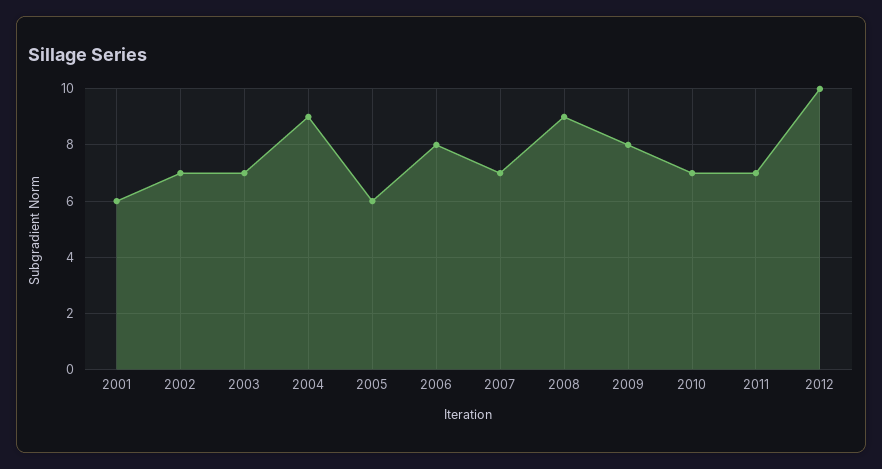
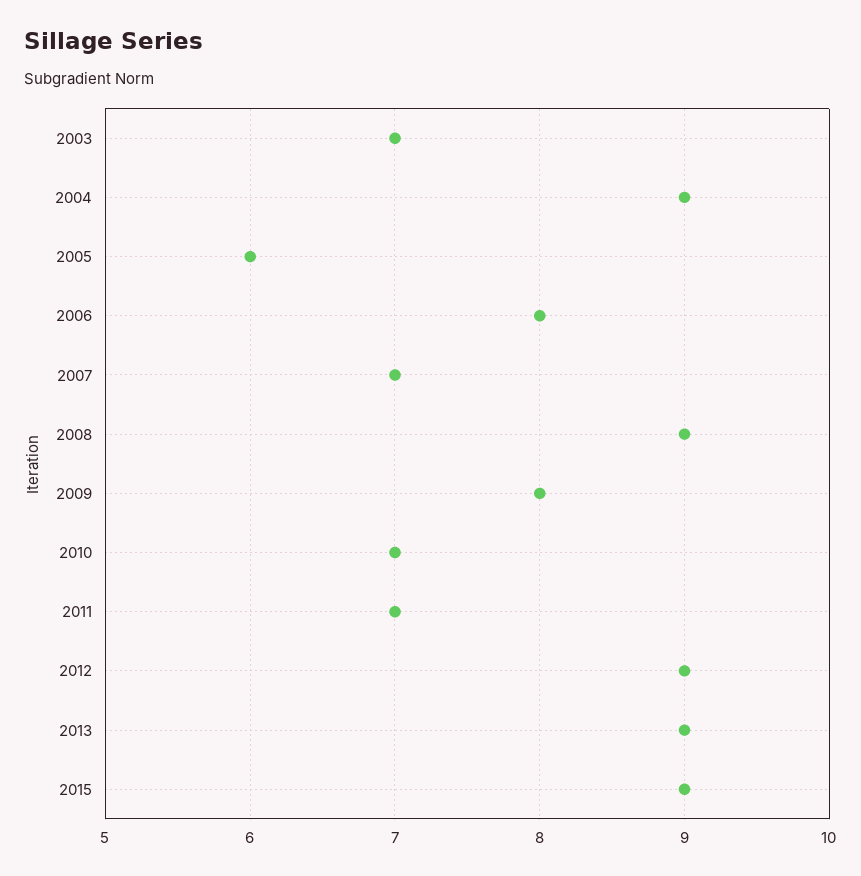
2001: 6 -> none
2002: 7 -> none
2012: 10 -> 9
2013: none -> 9
2015: none -> 9

